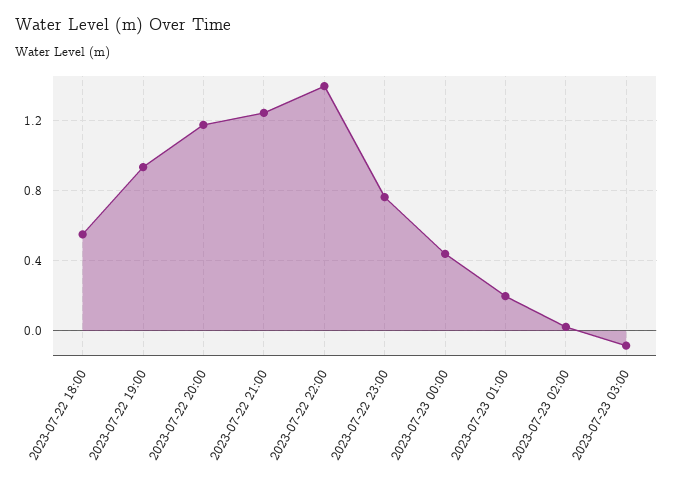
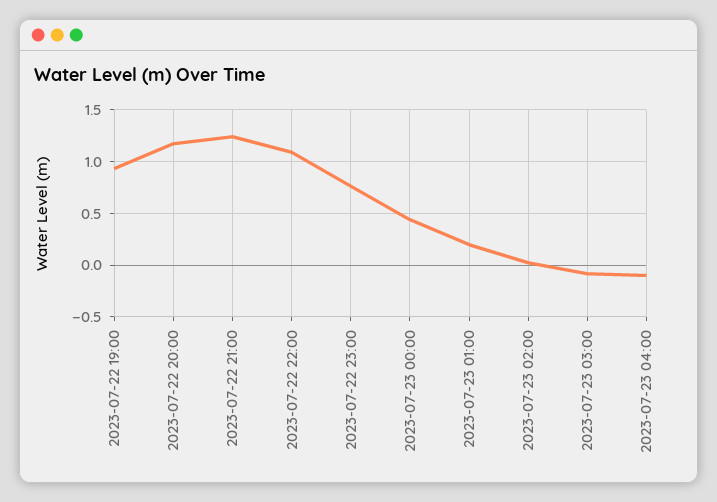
2023-07-22 18:00: 0.55 -> none
2023-07-22 22:00: 1.4 -> 1.1
2023-07-23 04:00: none -> -0.1

